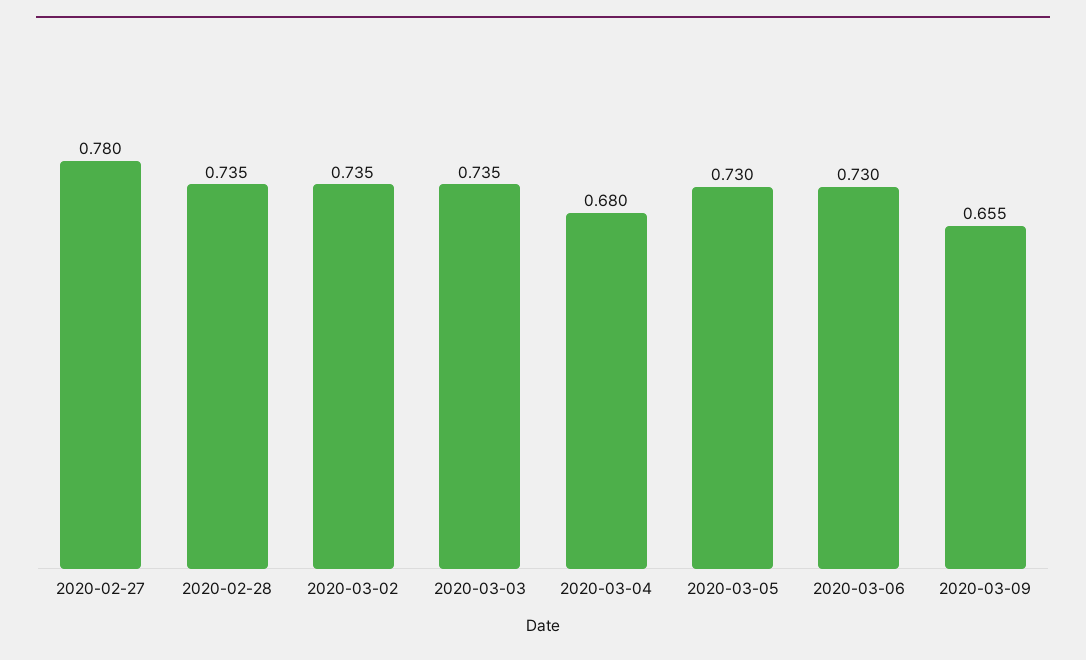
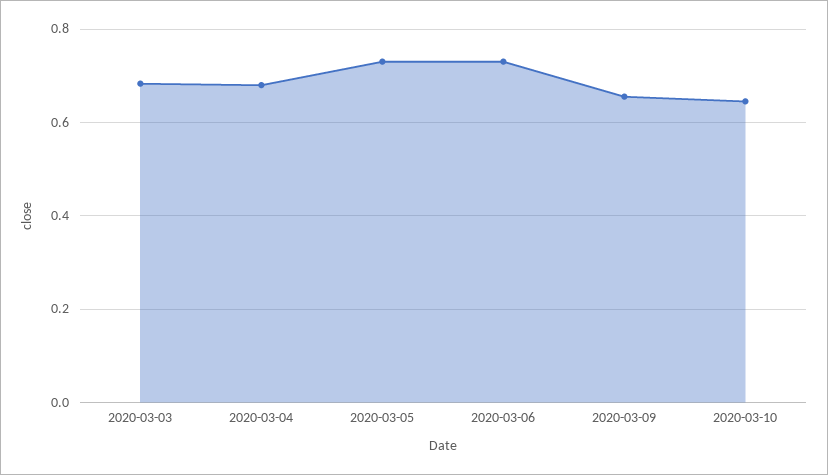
2020-02-27: 0.78 -> none
2020-02-28: 0.735 -> none
2020-03-02: 0.735 -> none
2020-03-03: 0.735 -> 0.68
2020-03-10: none -> 0.64

